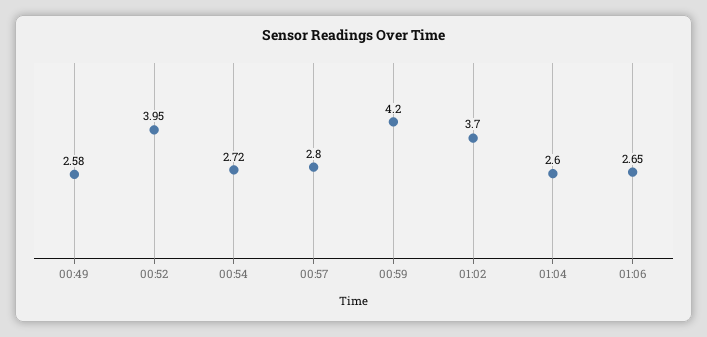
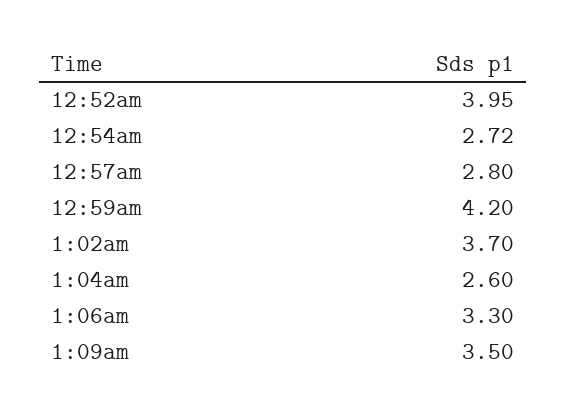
00:49: 2.58 -> none
01:06: 2.65 -> 3.3
1:09am: none -> 3.5

